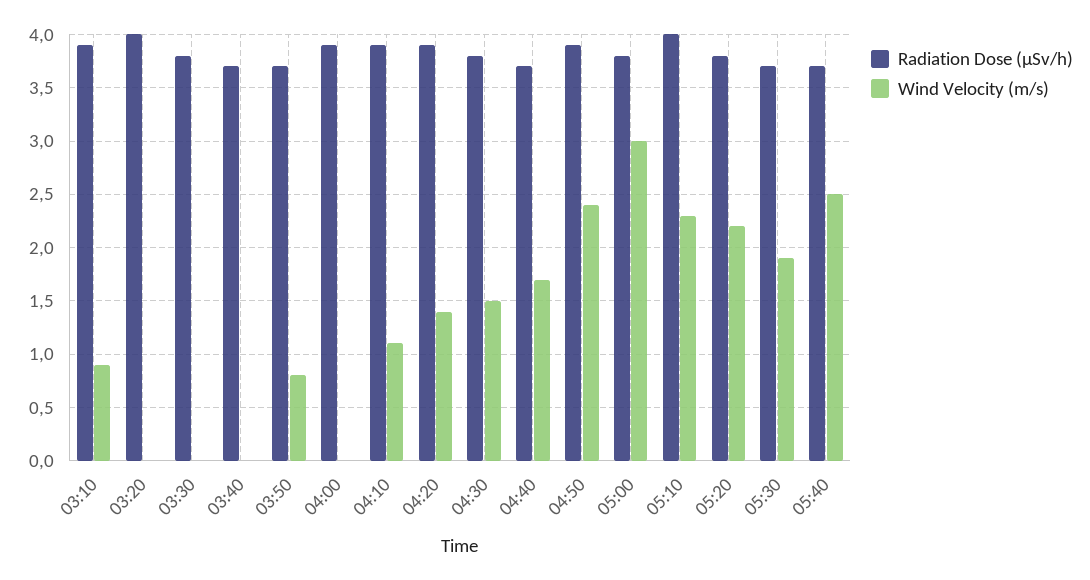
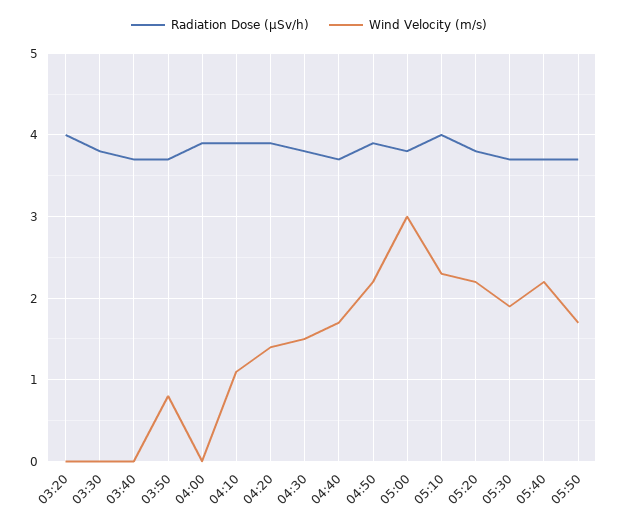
Radiation Dose (μSv/h), 03:10: 3.9 -> none
Wind Velocity (m/s), 03:10: 0.9 -> none
Wind Velocity (m/s), 04:50: 2.4 -> 2.2
Wind Velocity (m/s), 05:40: 2.5 -> 2.2
Radiation Dose (μSv/h), 05:50: none -> 3.7
Wind Velocity (m/s), 05:50: none -> 1.7

